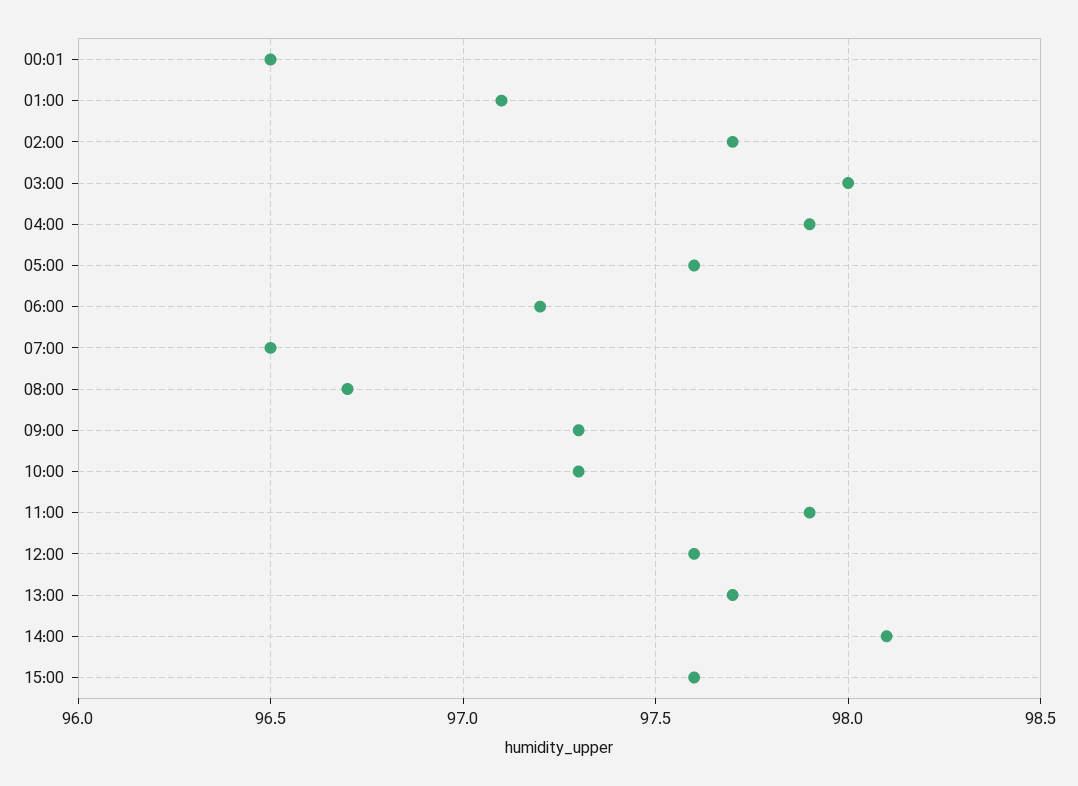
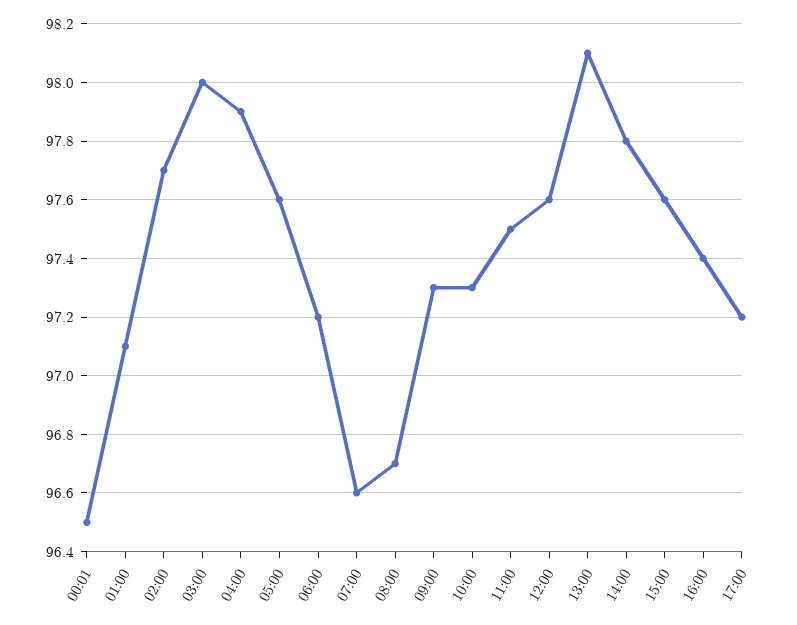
07:00: 96.5 -> 96.6
11:00: 97.9 -> 97.5
13:00: 97.7 -> 98.1
14:00: 98.1 -> 97.8
16:00: none -> 97.4
17:00: none -> 97.2

